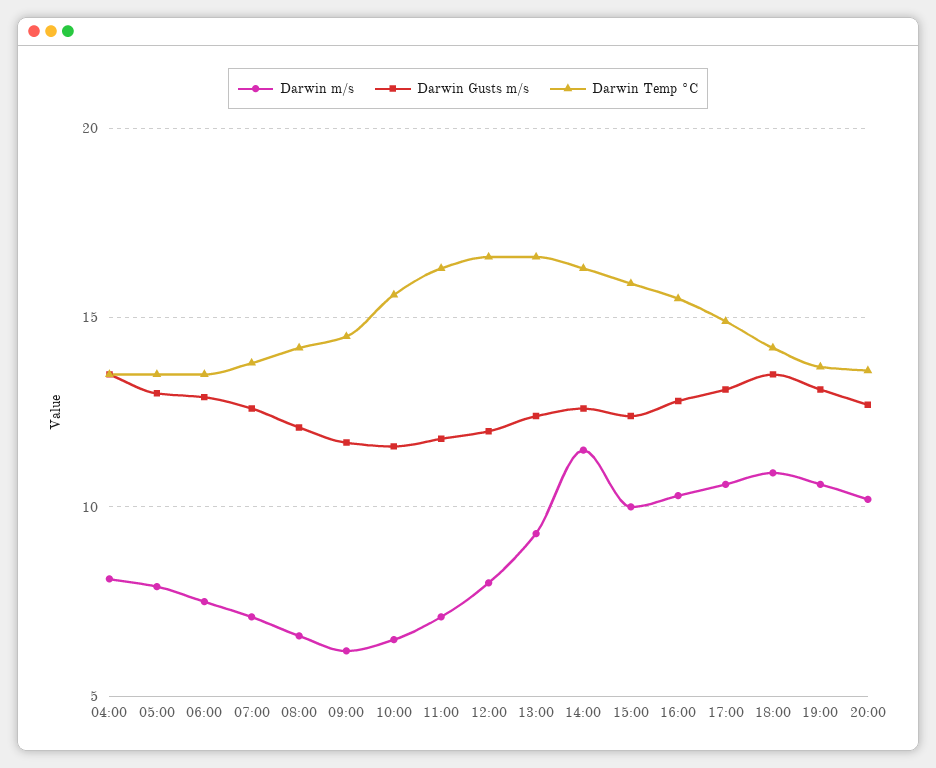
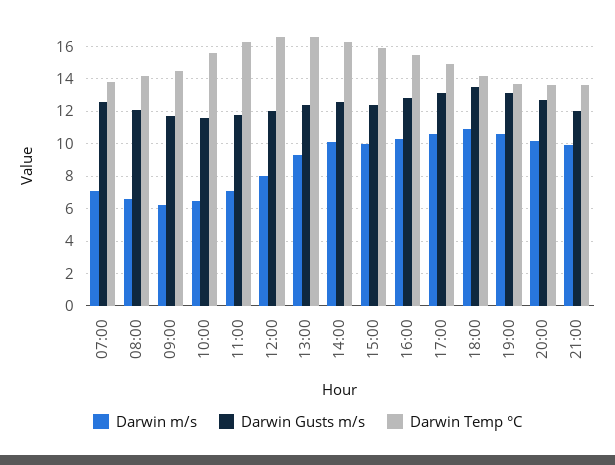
Darwin m/s, 04:00: 8 -> none
Darwin Gusts m/s, 04:00: 13.5 -> none
Darwin Temp °C, 04:00: 13.5 -> none
Darwin m/s, 05:00: 8 -> none
Darwin Gusts m/s, 05:00: 13 -> none
Darwin Temp °C, 05:00: 13.5 -> none
Darwin m/s, 06:00: 7.5 -> none
Darwin Gusts m/s, 06:00: 13 -> none
Darwin Temp °C, 06:00: 13.5 -> none
Darwin m/s, 14:00: 11.5 -> 10
Darwin m/s, 21:00: none -> 10
Darwin Gusts m/s, 21:00: none -> 12
Darwin Temp °C, 21:00: none -> 13.5

